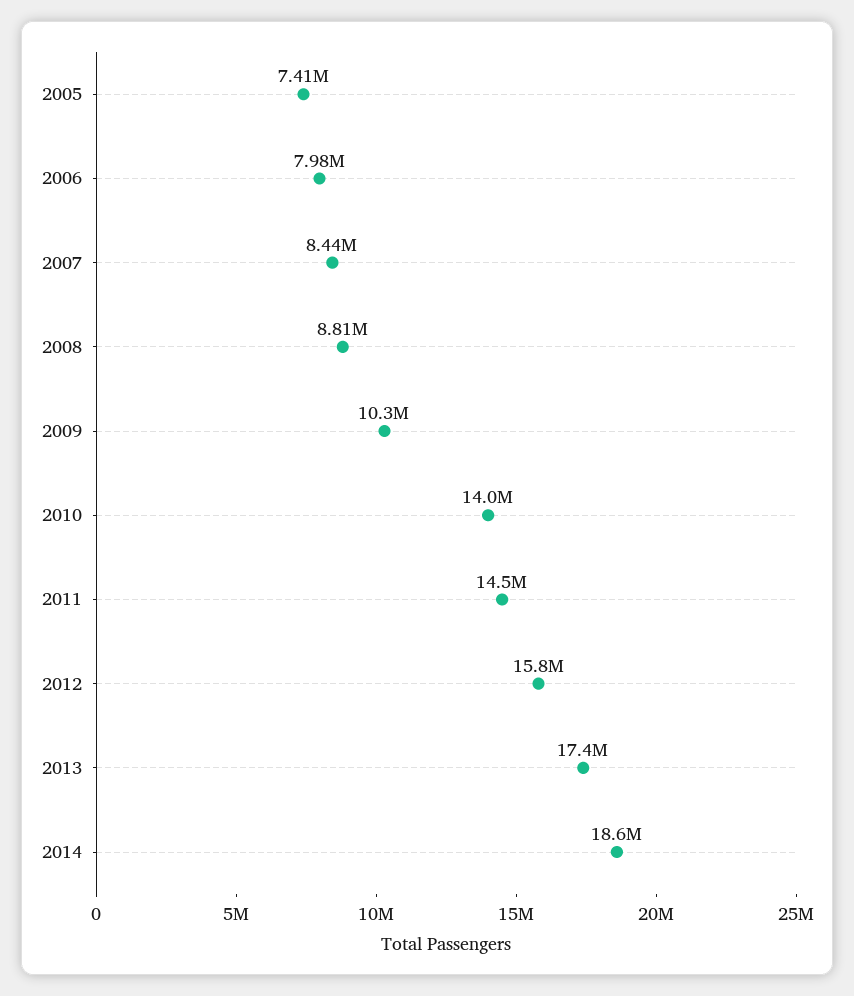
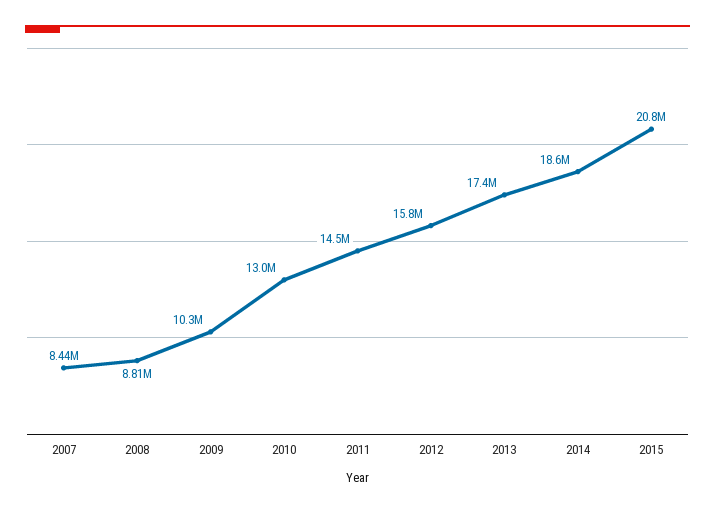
2005: 7410000 -> none
2006: 7980000 -> none
2010: 14000000 -> 13000000
2015: none -> 20800000

